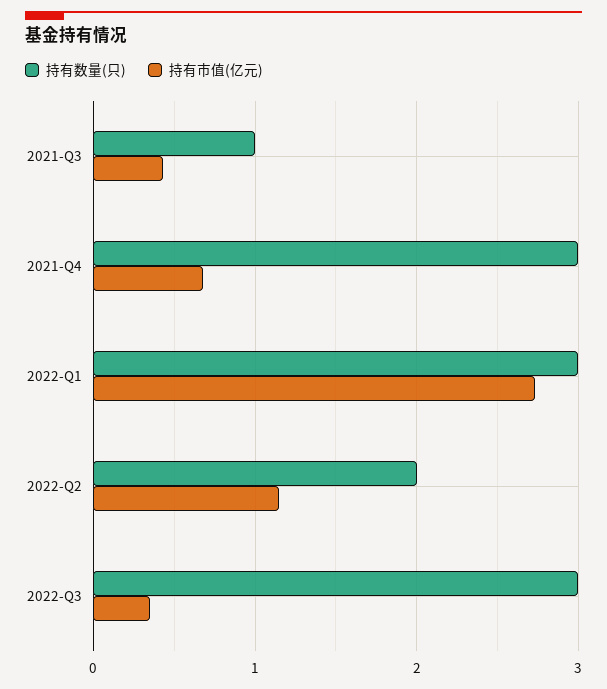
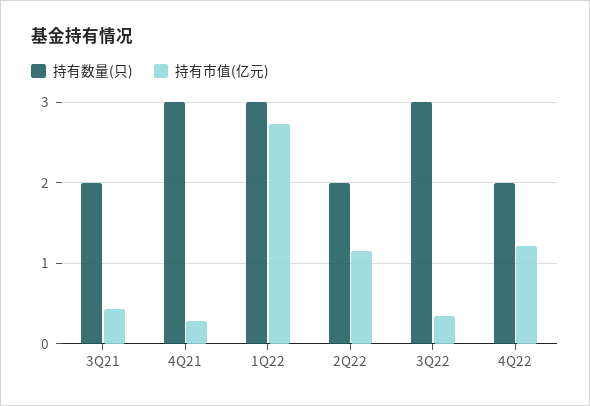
持有数量(只), 2021-Q3: 1 -> 2
持有市值(亿元), 2021-Q4: 0.7 -> 0.3
持有数量(只), 4Q22: none -> 2
持有市值(亿元), 4Q22: none -> 1.2

